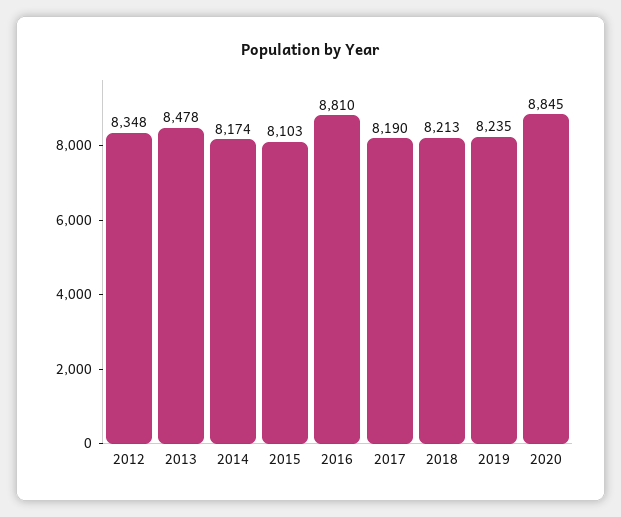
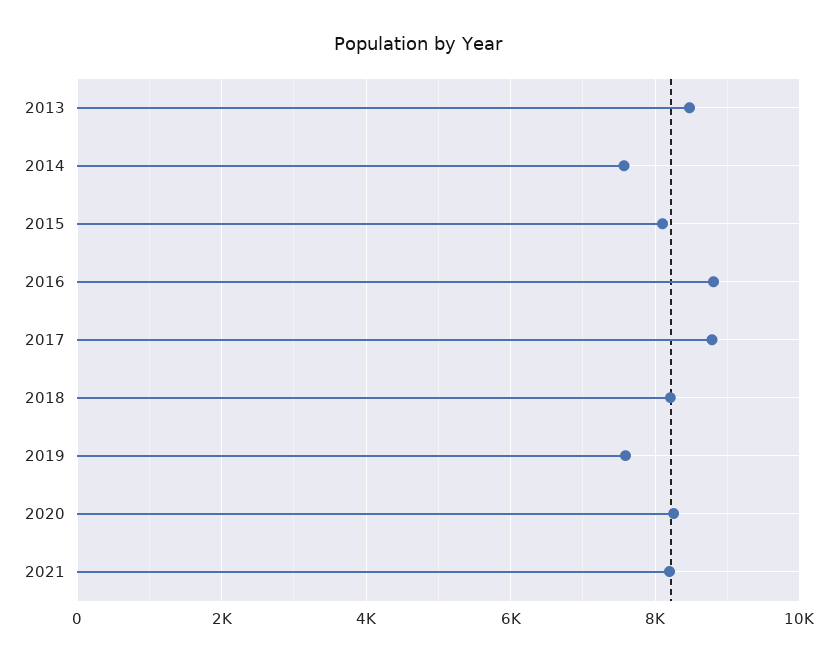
2012: 8348 -> none
2014: 8174 -> 7600
2017: 8190 -> 8800
2019: 8235 -> 7600
2020: 8845 -> 8200
2021: none -> 8200

